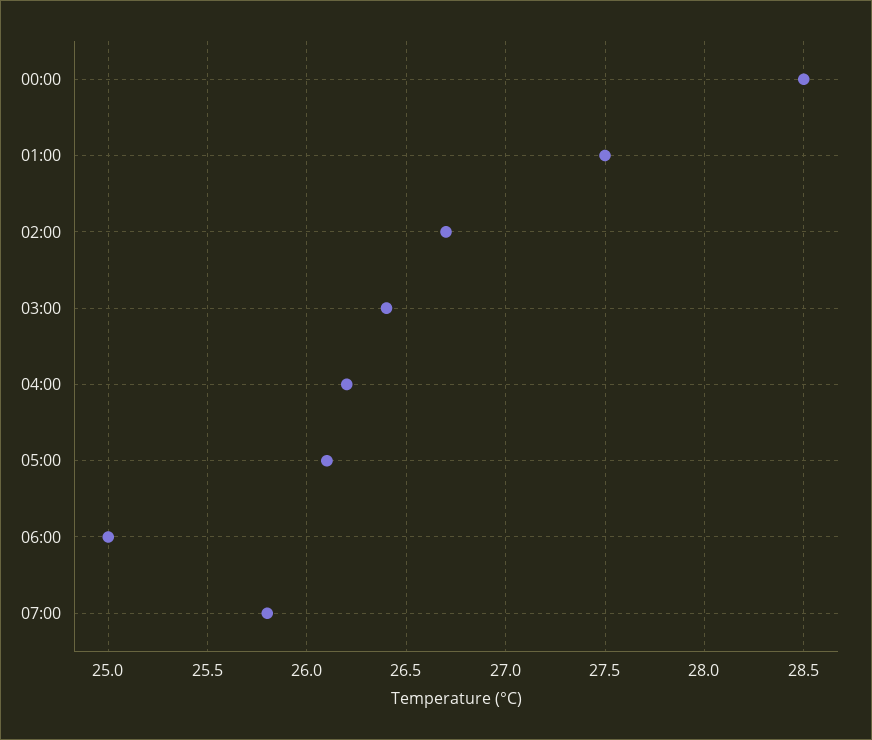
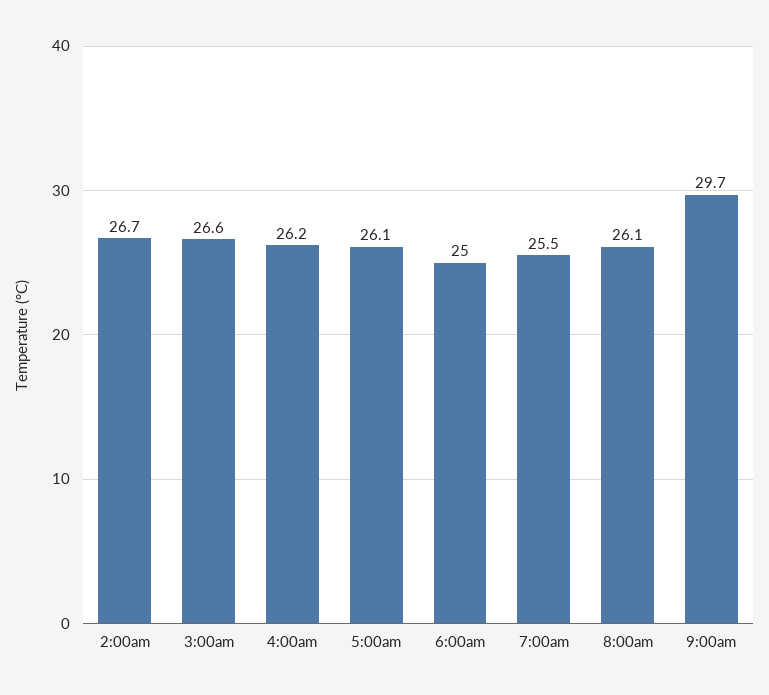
00:00: 28.5 -> none
01:00: 27.5 -> none
03:00: 26.4 -> 26.6
07:00: 25.8 -> 25.5
8:00am: none -> 26.1
9:00am: none -> 29.7

